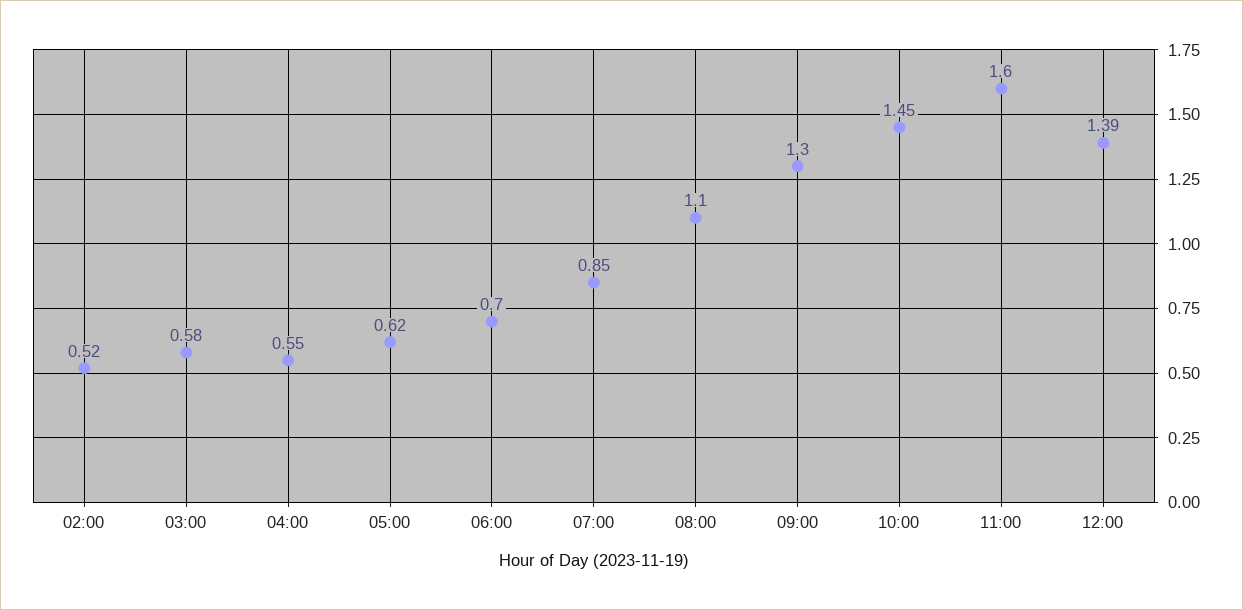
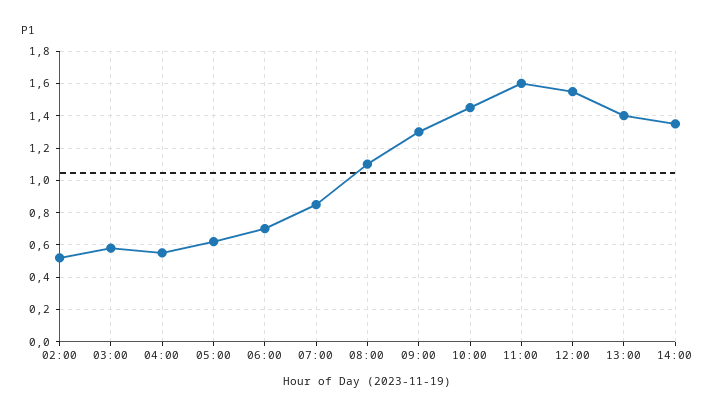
12:00: 1.39 -> 1.55
13:00: none -> 1.4
14:00: none -> 1.35

